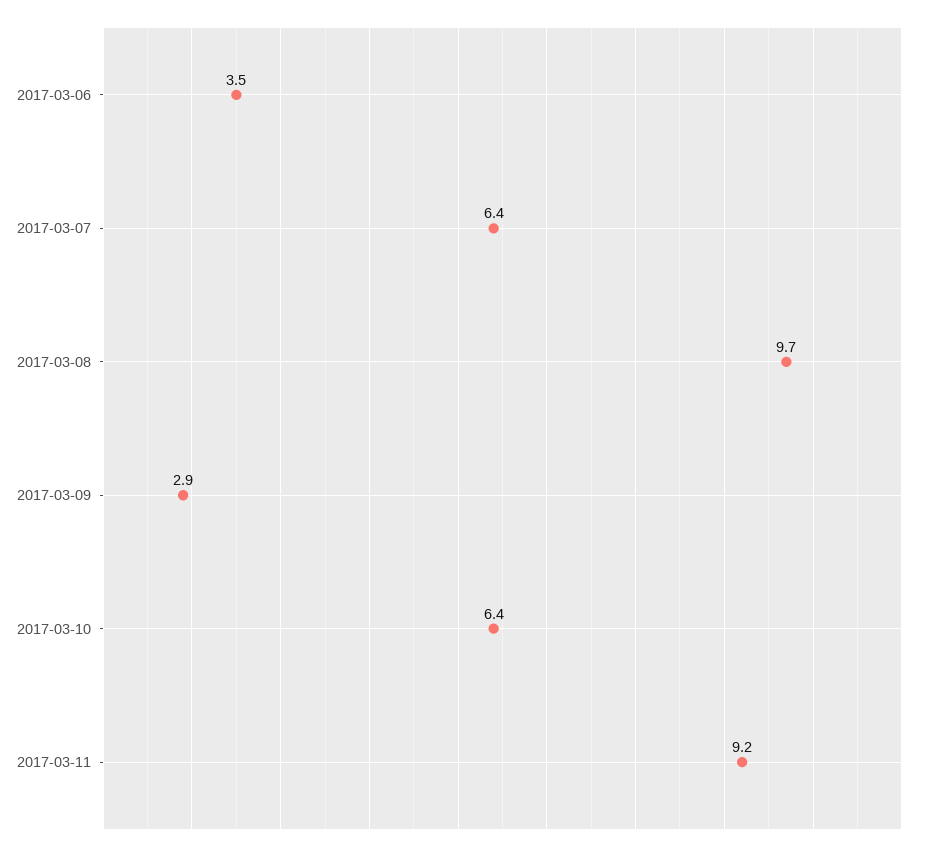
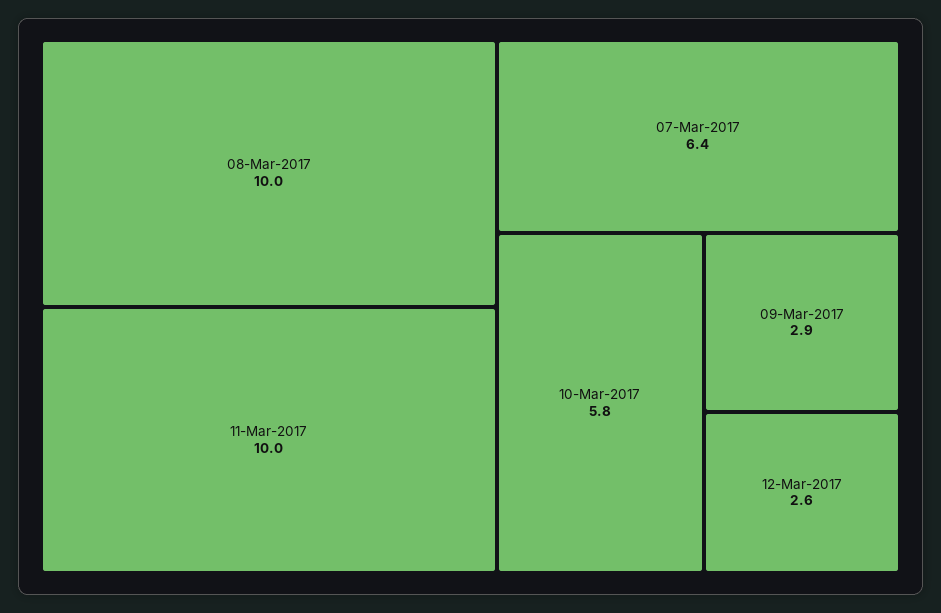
2017-03-06: 3.5 -> none
2017-03-08: 9.7 -> 10
2017-03-10: 6.4 -> 5.8
2017-03-11: 9.2 -> 10
12-Mar-2017: none -> 2.6

